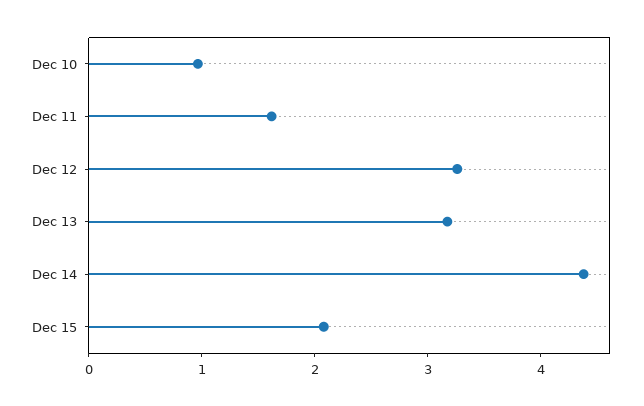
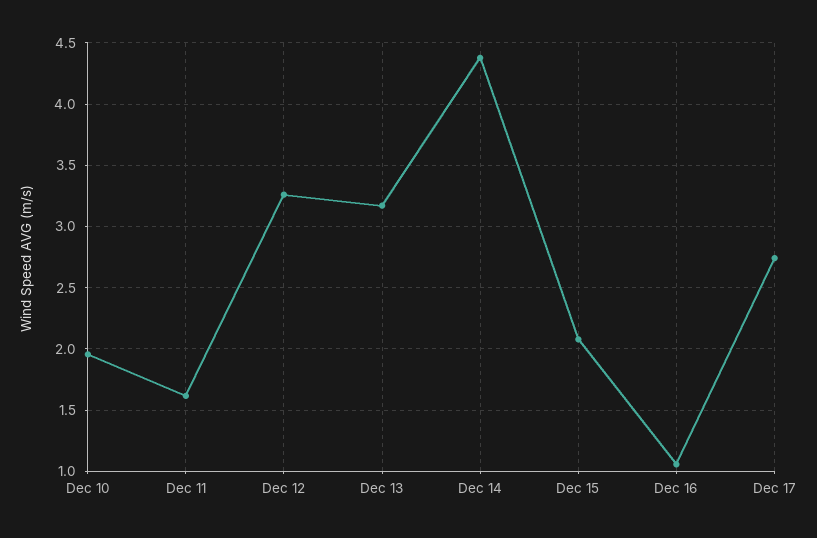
Dec 10: 1 -> 1.95
Dec 16: none -> 1.05
Dec 17: none -> 2.75

